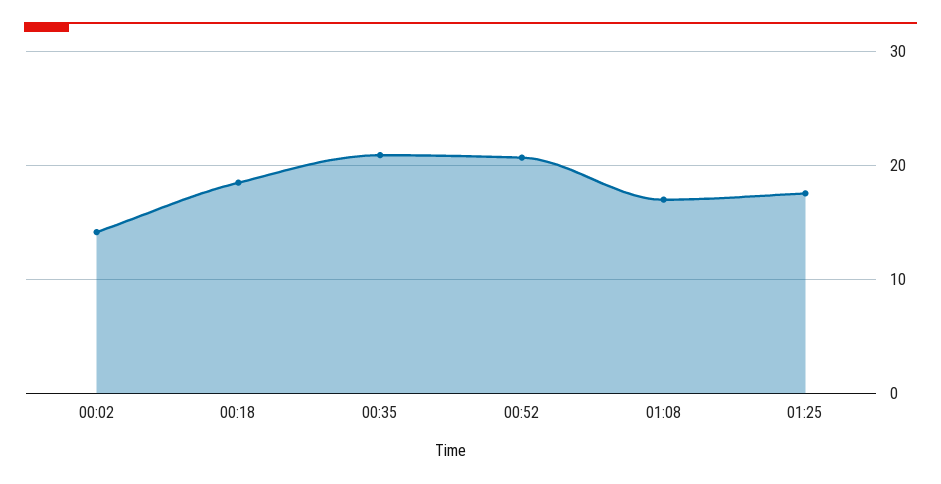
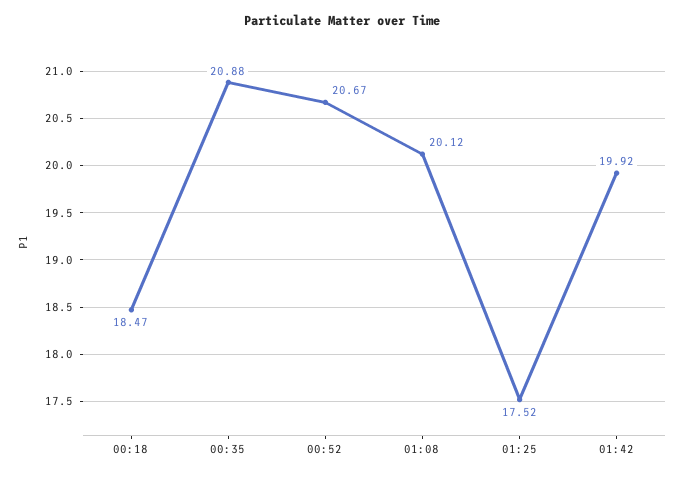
00:02: 14 -> none
01:08: 17 -> 20.12
01:42: none -> 19.92

